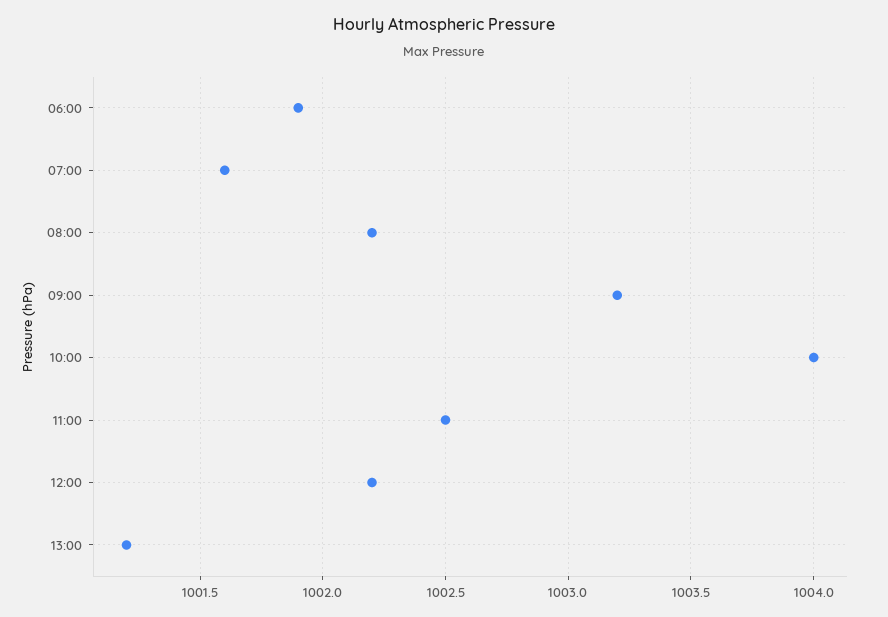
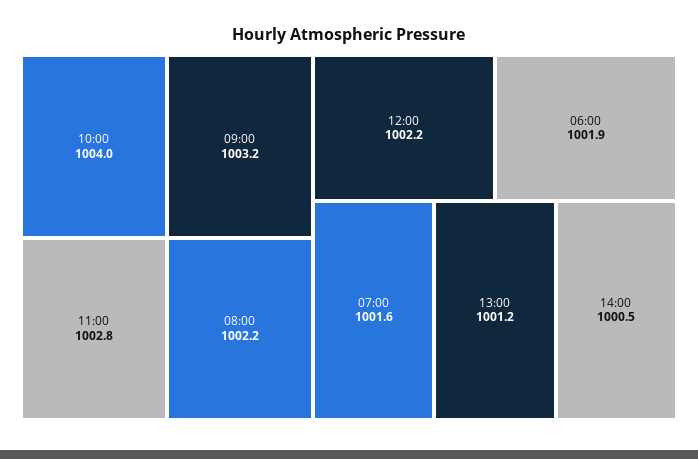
11:00: 1002.5 -> 1002.8
14:00: none -> 1000.5

